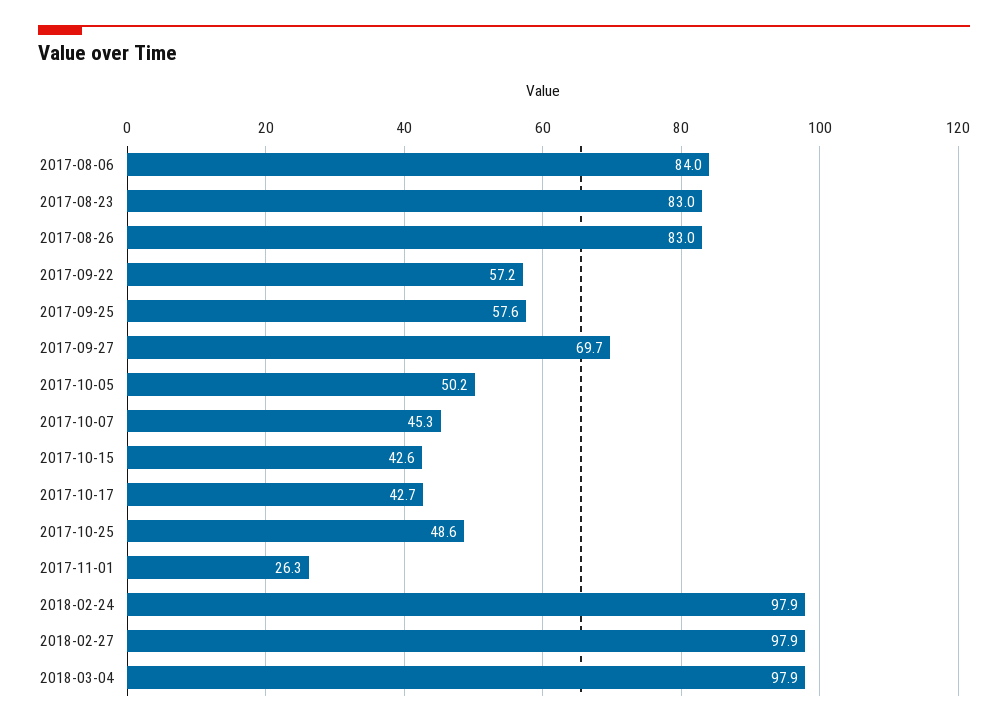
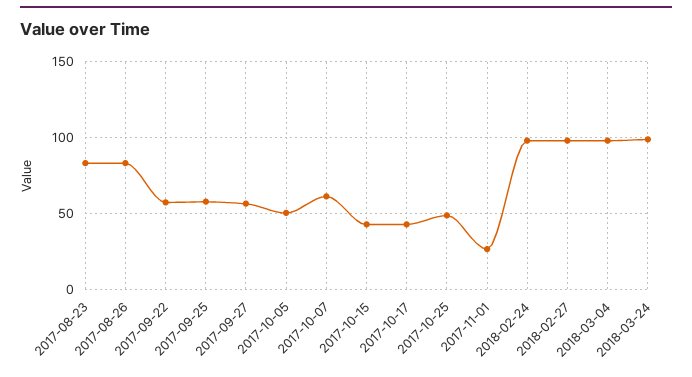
2017-08-06: 84 -> none
2017-09-27: 69.7 -> 55
2017-10-07: 45.3 -> 60
2018-03-24: none -> 100

